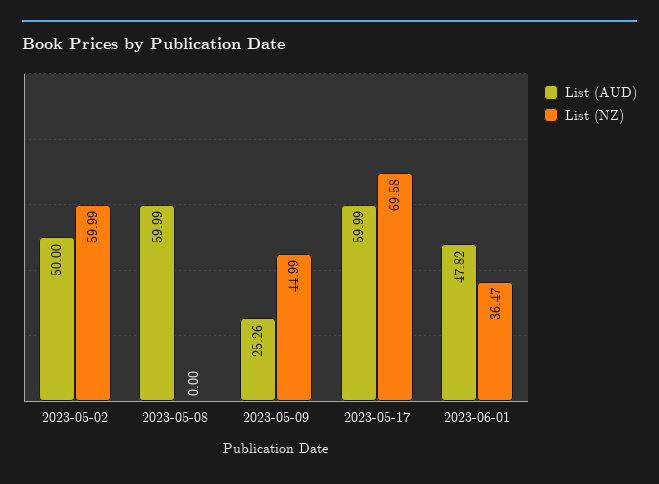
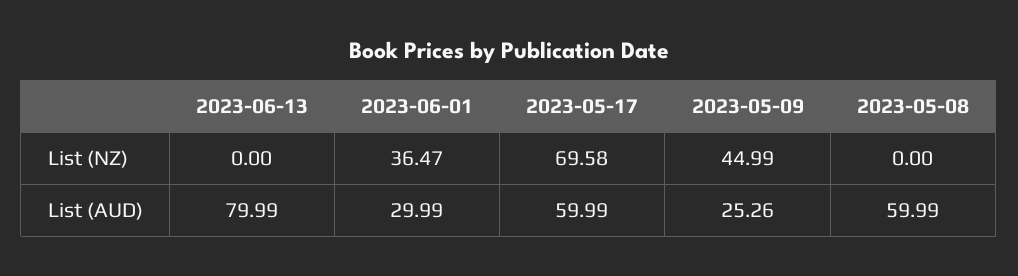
List (AUD), 2023-05-02: 50 -> none
List (NZ), 2023-05-02: 59.99 -> none
List (AUD), 2023-06-01: 47.82 -> 29.99
List (NZ), 2023-06-13: none -> 0
List (AUD), 2023-06-13: none -> 79.99

